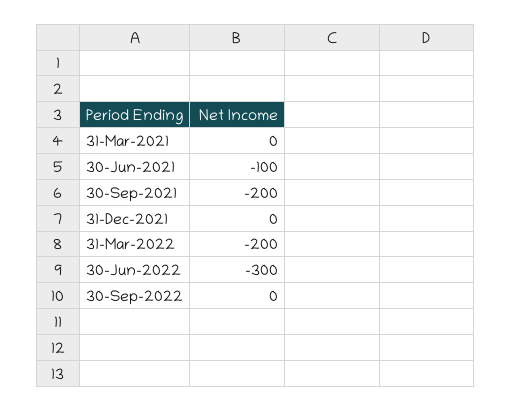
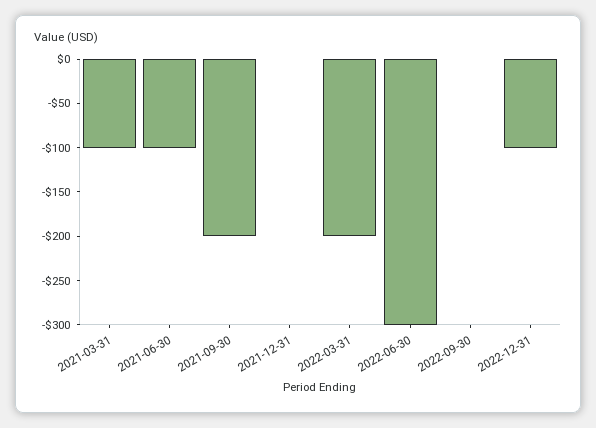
31-Mar-2021: 0 -> -100
2022-12-31: none -> -100

